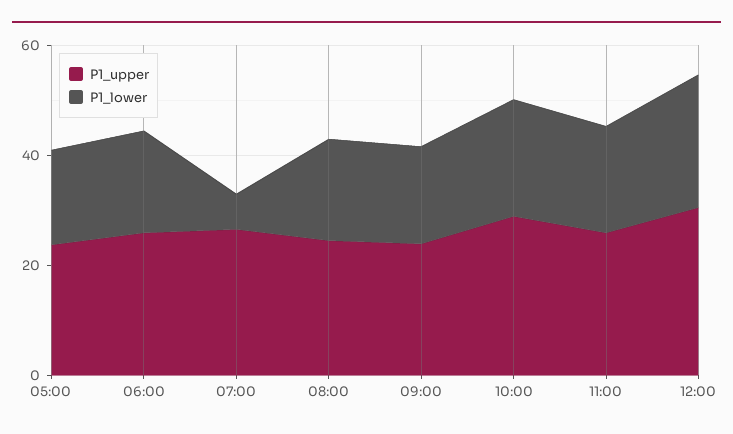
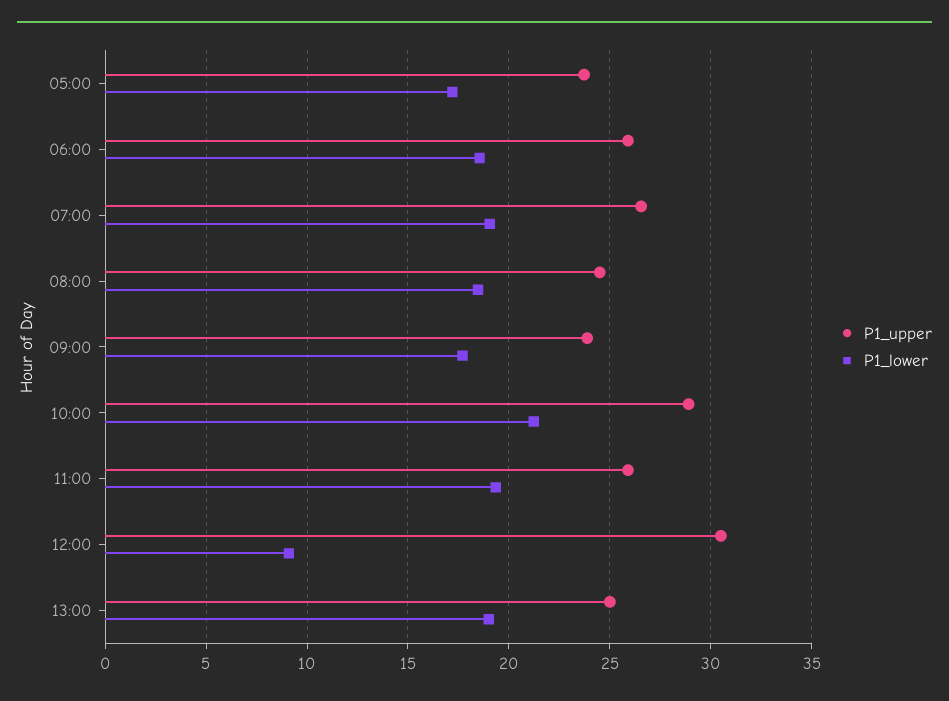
P1_lower, 07:00: 5 -> 19
P1_lower, 12:00: 25 -> 9
P1_upper, 13:00: none -> 25
P1_lower, 13:00: none -> 19

